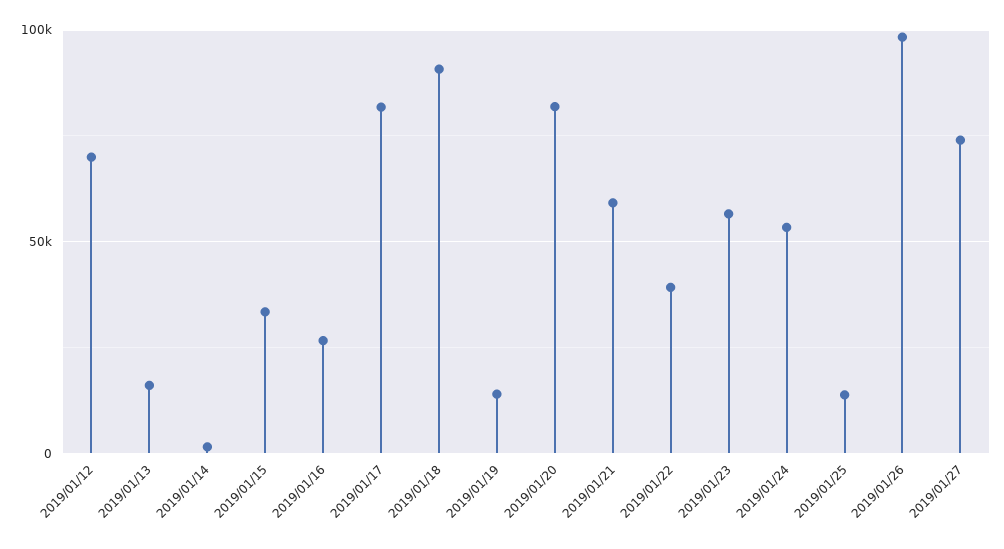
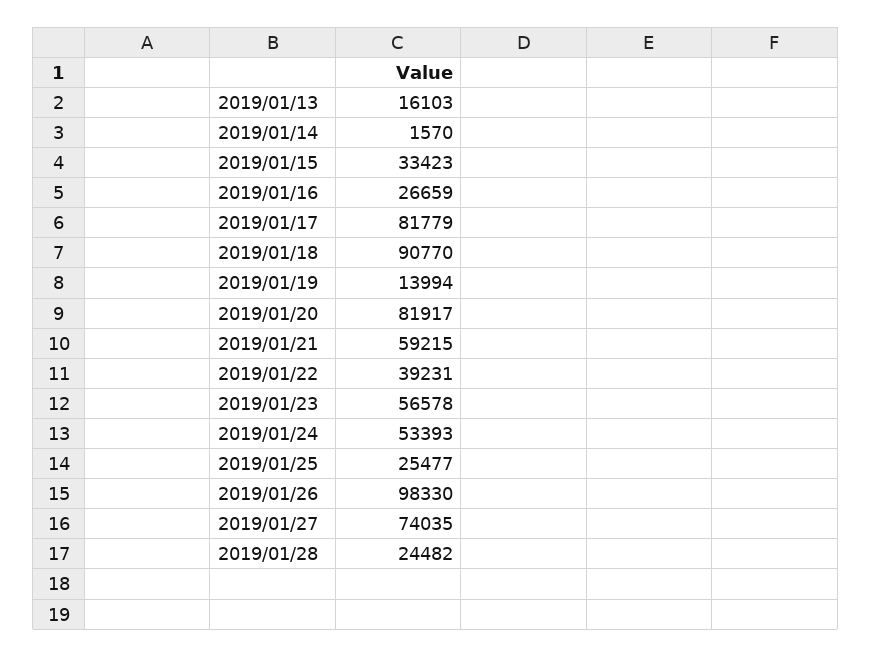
2019/01/12: 70000 -> none
2019/01/25: 15000 -> 25477
2019/01/28: none -> 24482

